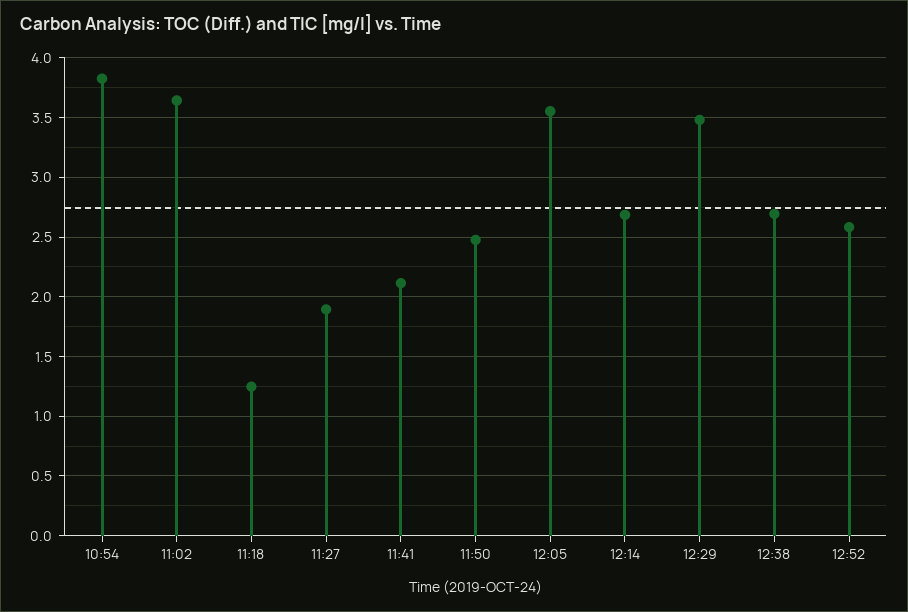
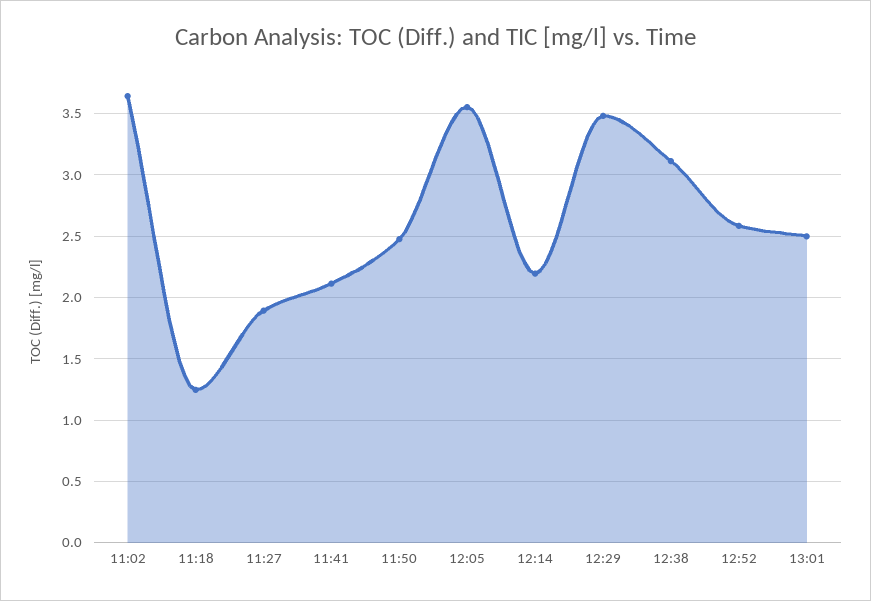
10:54: 3.8 -> none
12:14: 2.7 -> 2.2
12:38: 2.7 -> 3.1
13:01: none -> 2.5

